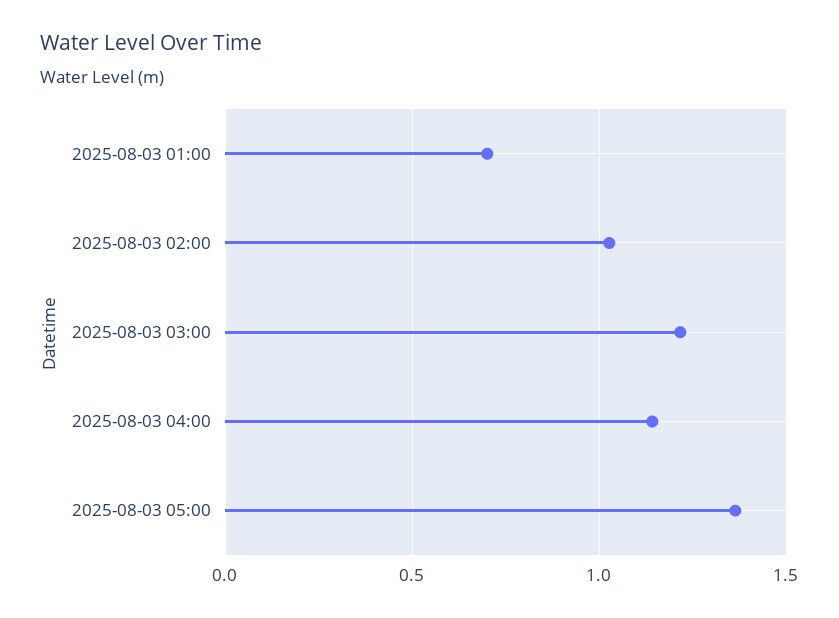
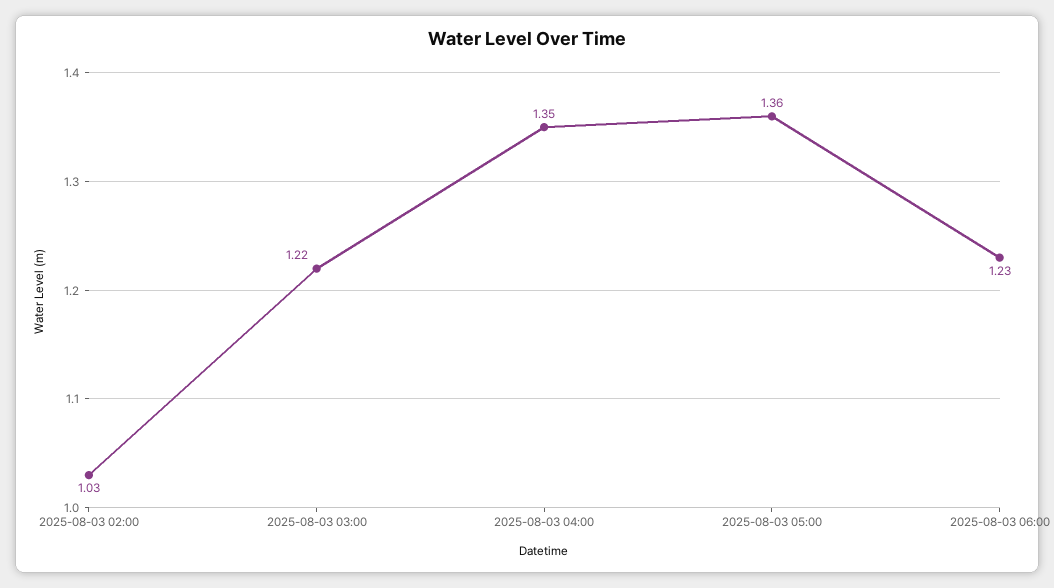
2025-08-03 01:00: 0.7 -> none
2025-08-03 04:00: 1.15 -> 1.35
2025-08-03 06:00: none -> 1.23

